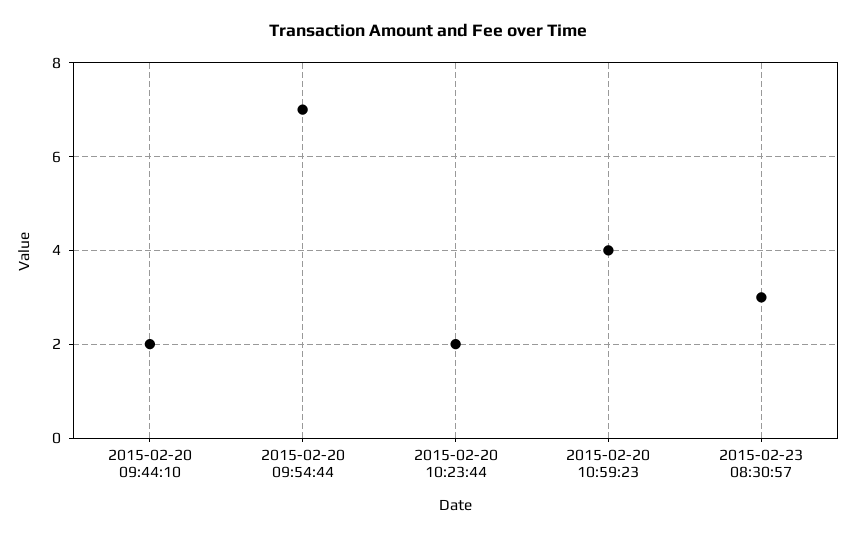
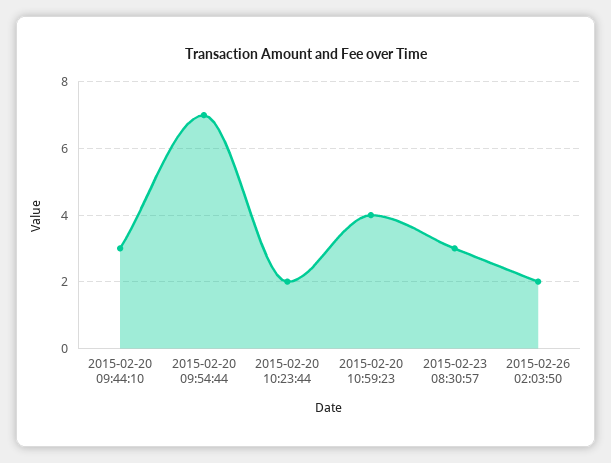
2015-02-20 09:44:10: 2 -> 3
2015-02-26 02:03:50: none -> 2

